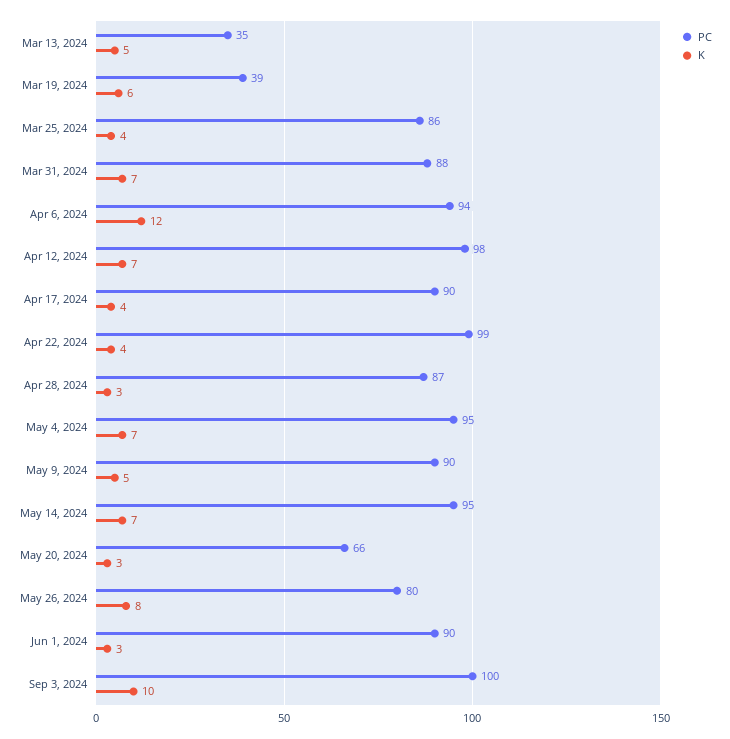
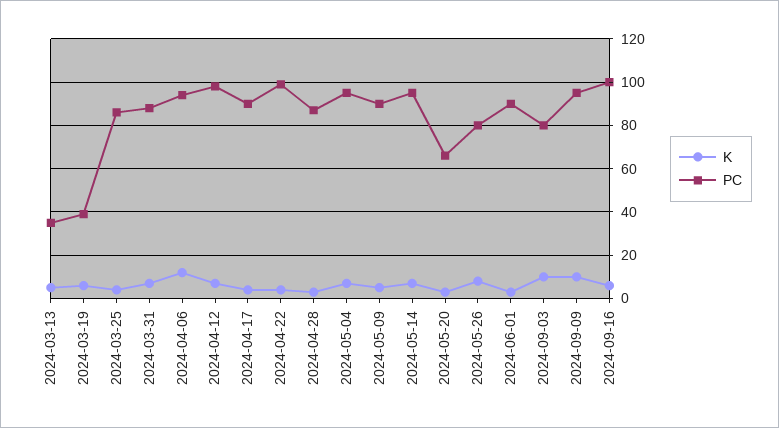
PC, Sep 3, 2024: 100 -> 80
K, 2024-09-09: none -> 10
PC, 2024-09-09: none -> 95
K, 2024-09-16: none -> 5
PC, 2024-09-16: none -> 100

